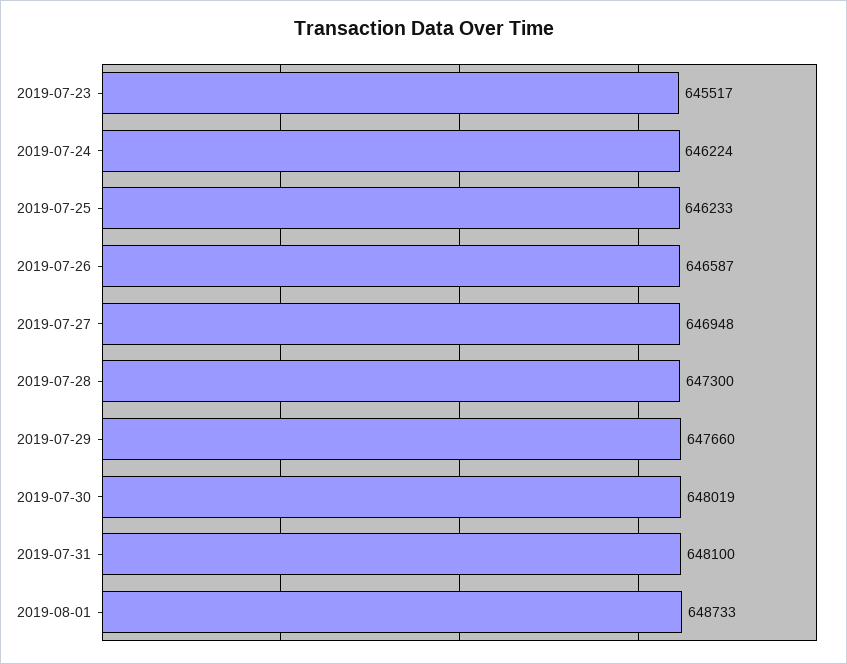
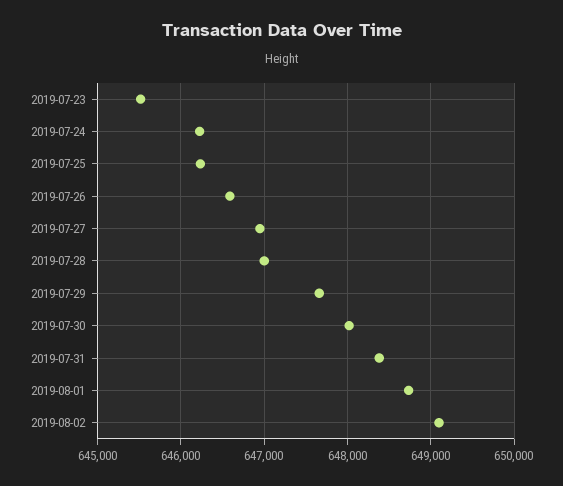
2019-07-28: 647300 -> 647000
2019-07-31: 648100 -> 648400
2019-08-02: none -> 649100

